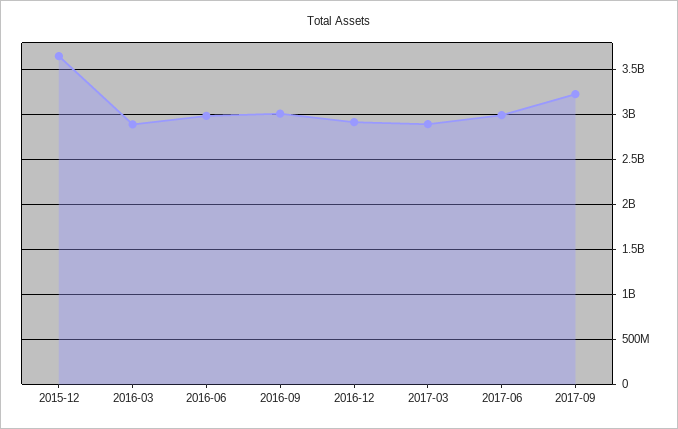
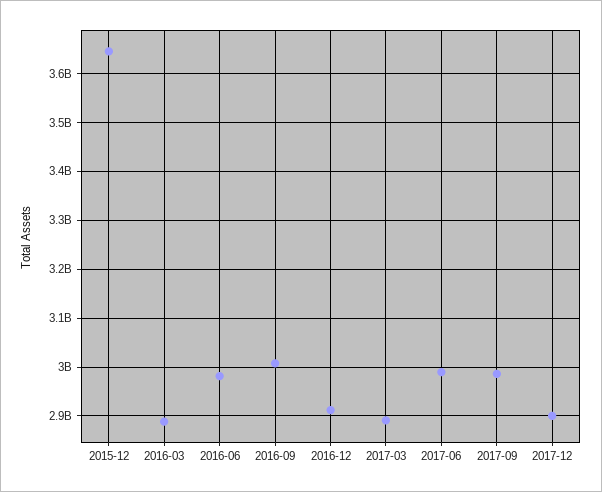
2017-09: 3200000000 -> 2980000000
2017-12: none -> 2900000000

